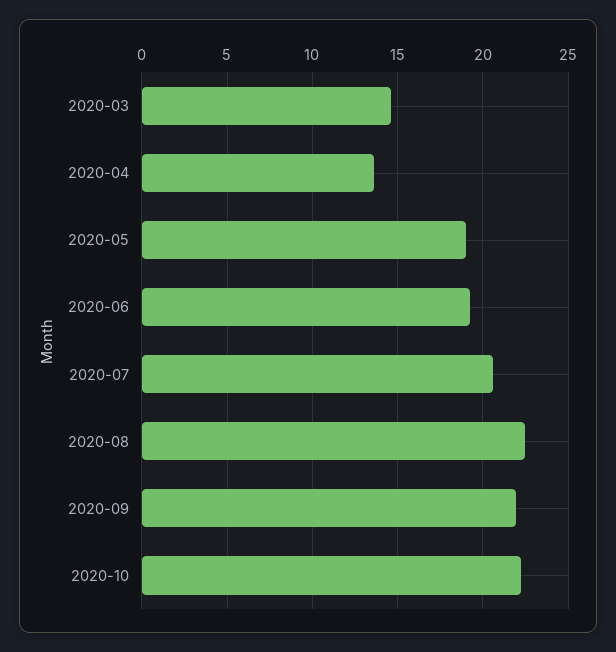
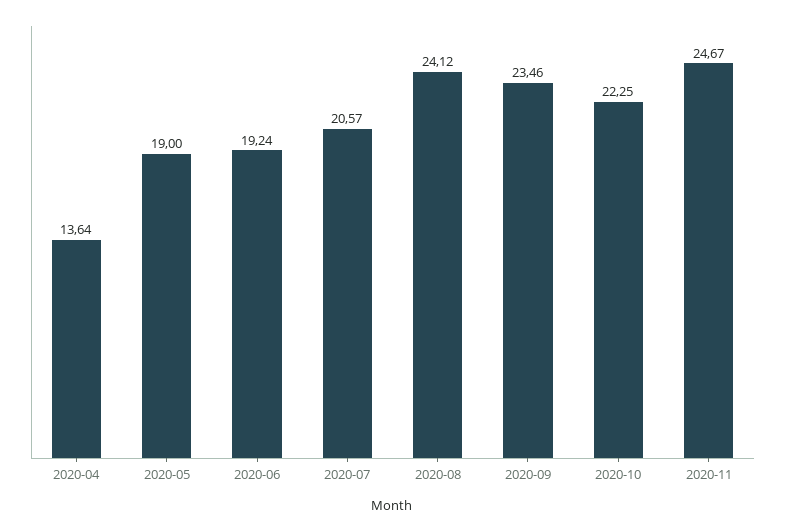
2020-03: 14.5 -> none
2020-08: 22.5 -> 24.12
2020-09: 22 -> 23.46
2020-11: none -> 24.67

